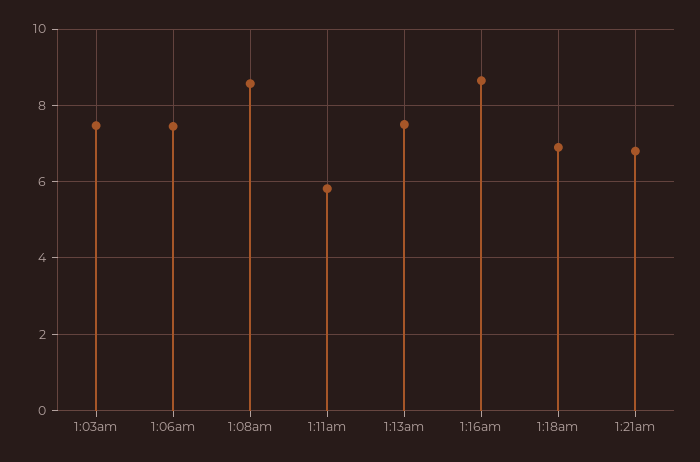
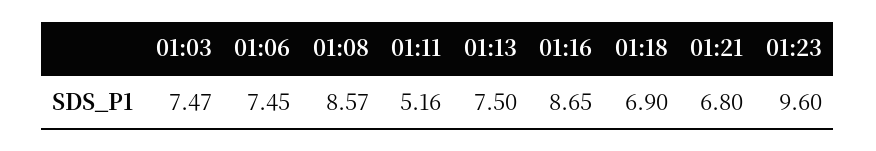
1:11am: 5.8 -> 5.16
01:23: none -> 9.6

